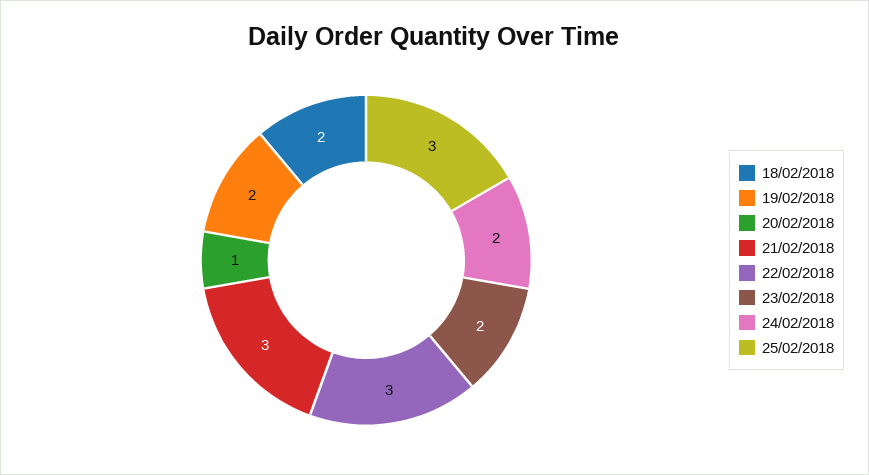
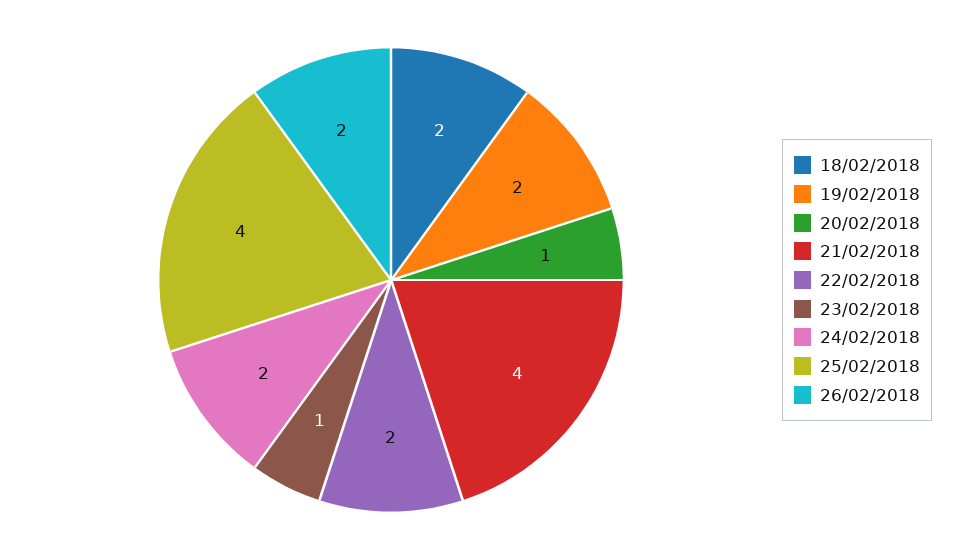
21/02/2018: 3 -> 4
22/02/2018: 3 -> 2
23/02/2018: 2 -> 1
25/02/2018: 3 -> 4
26/02/2018: none -> 2

